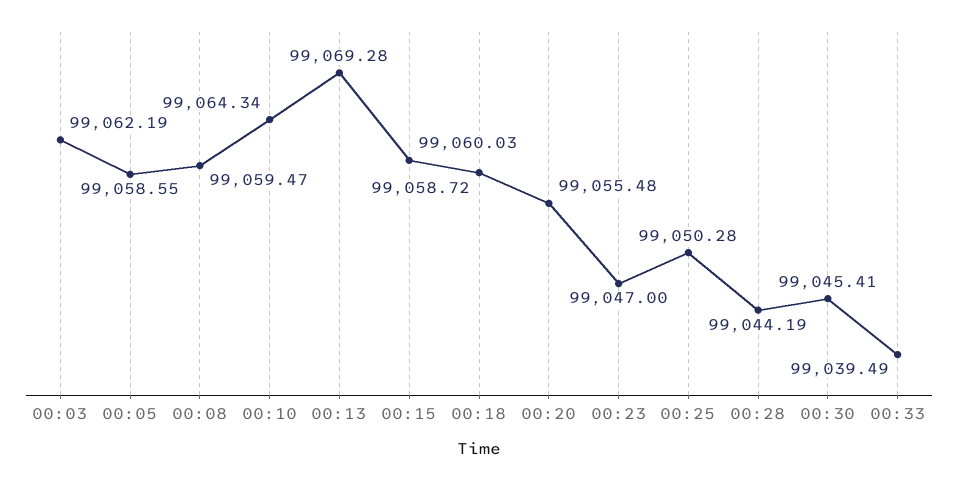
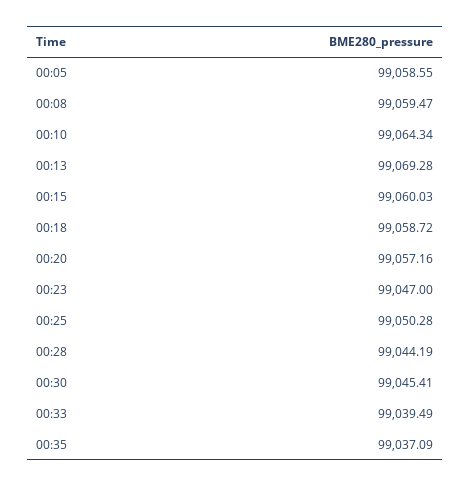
00:03: 99062.19 -> none
00:20: 99055.48 -> 99057.16
00:35: none -> 99037.09

